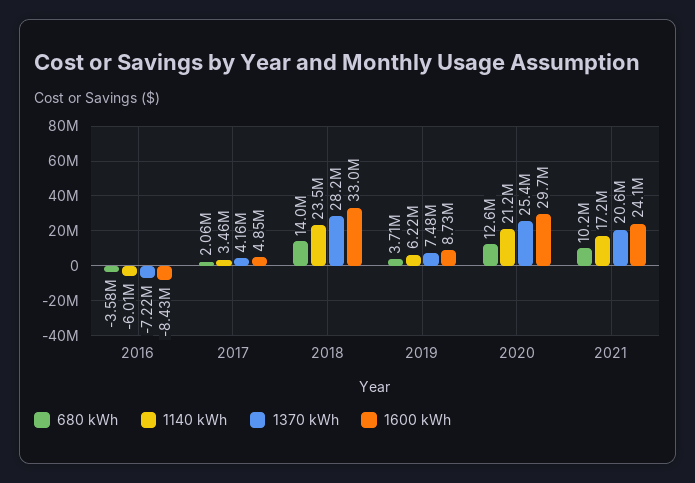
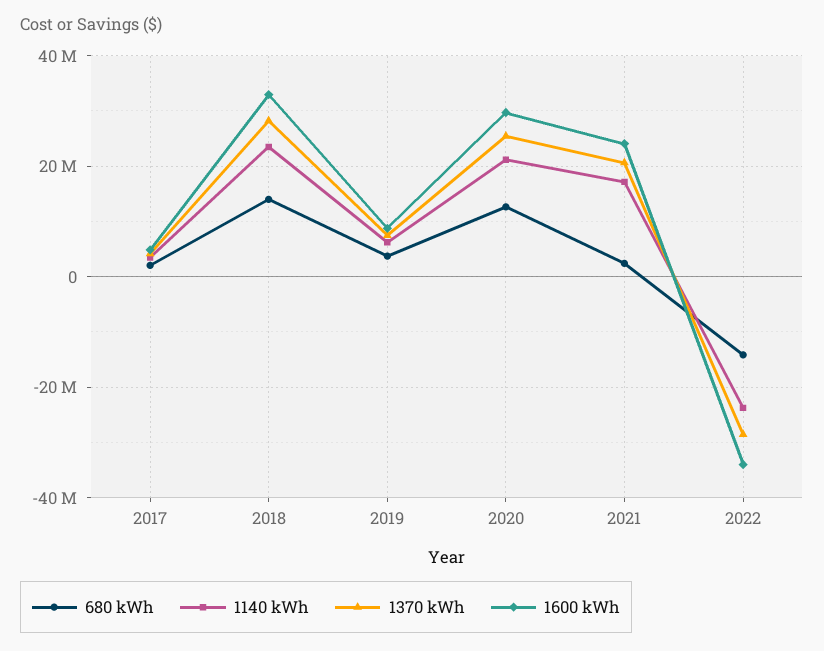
680 kWh, 2016: -3580000 -> none
1140 kWh, 2016: -6010000 -> none
1370 kWh, 2016: -7220000 -> none
1600 kWh, 2016: -8430000 -> none
680 kWh, 2021: 10200000 -> 2000000
680 kWh, 2022: none -> -14000000
1140 kWh, 2022: none -> -24000000
1370 kWh, 2022: none -> -28000000
1600 kWh, 2022: none -> -34000000

